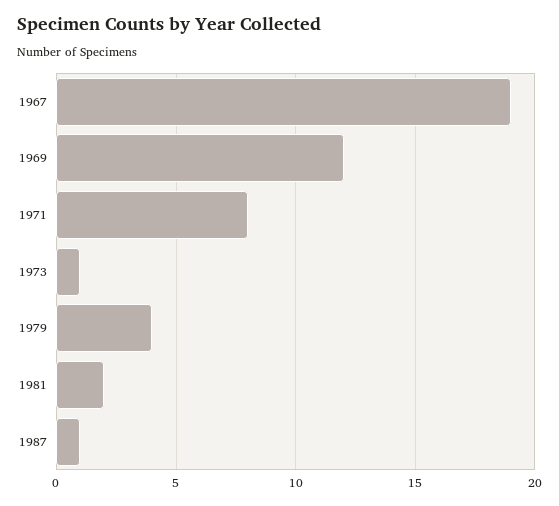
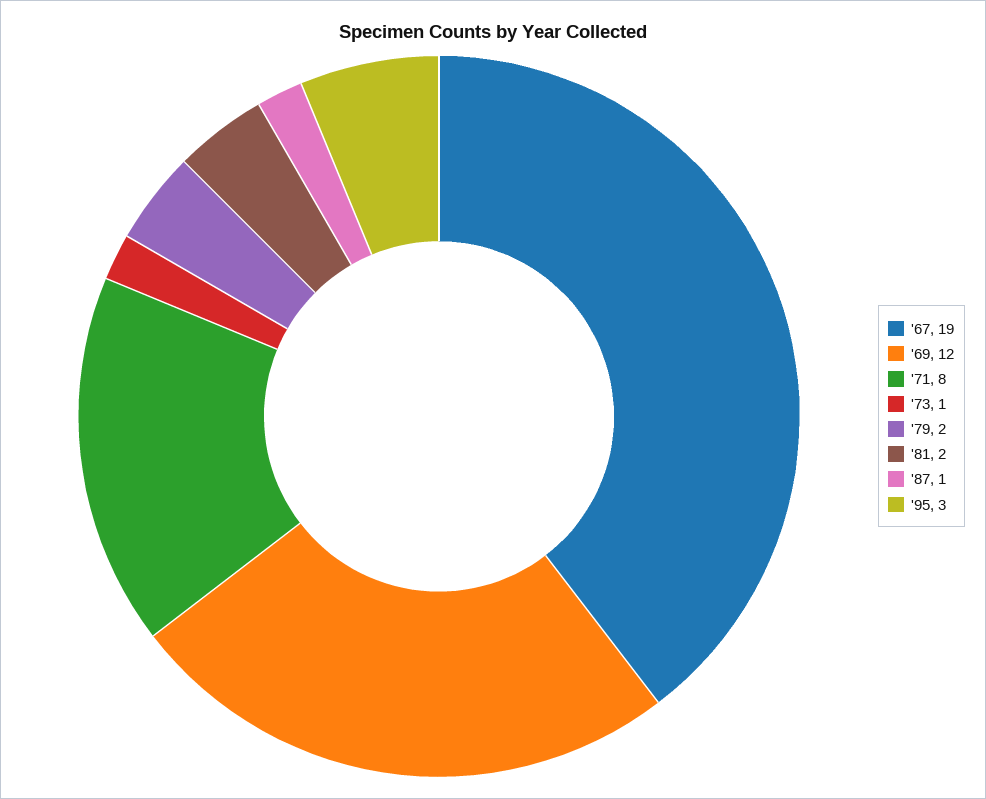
1979: 4 -> 2
'95: none -> 3

